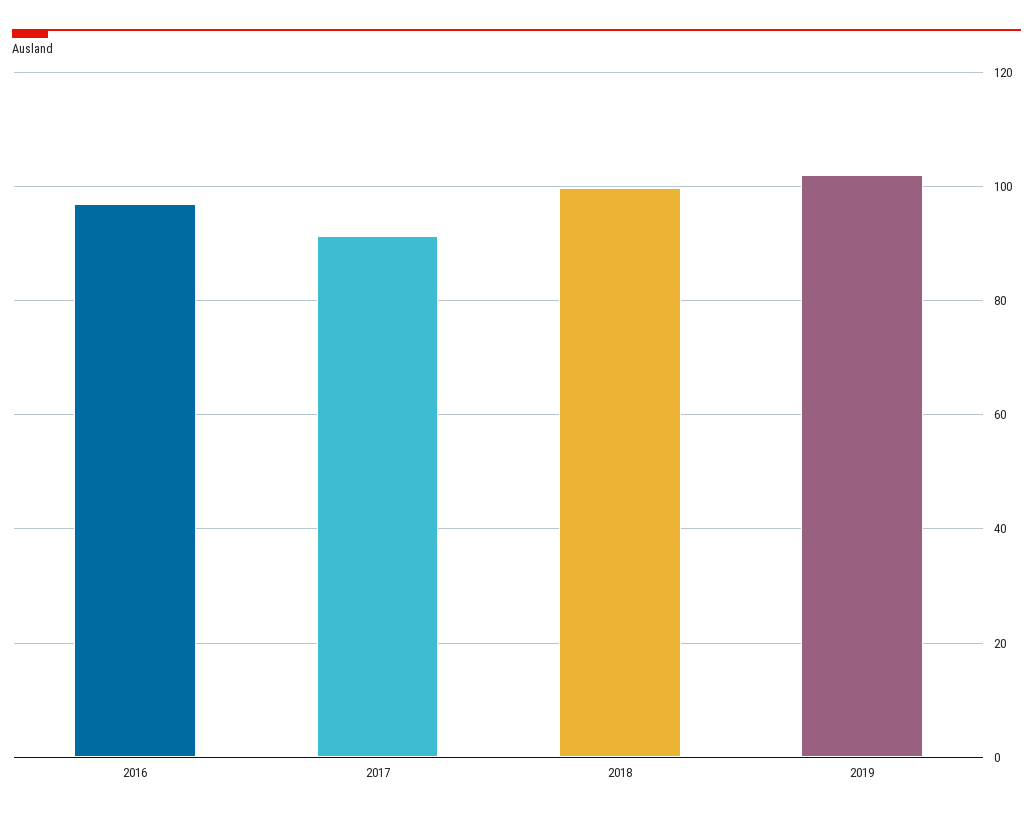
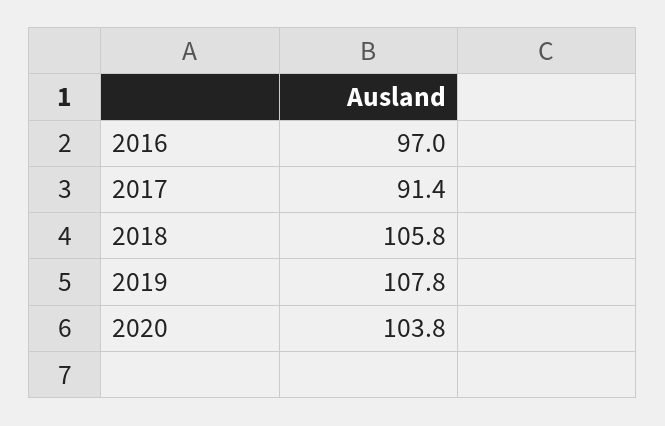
2018: 100 -> 105.8
2019: 102 -> 107.8
2020: none -> 103.8

